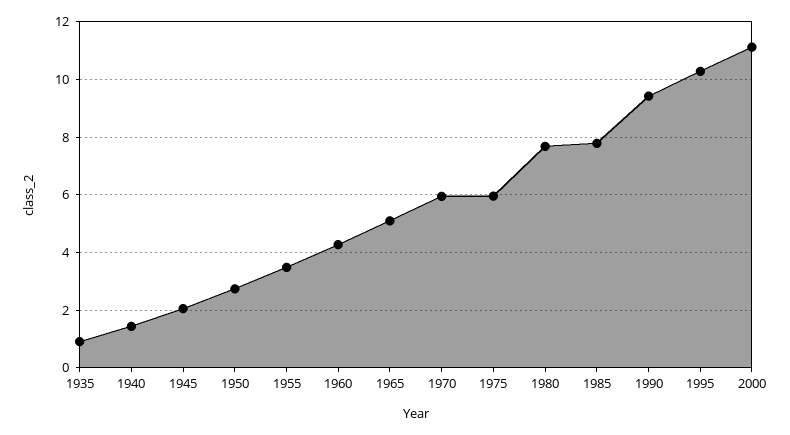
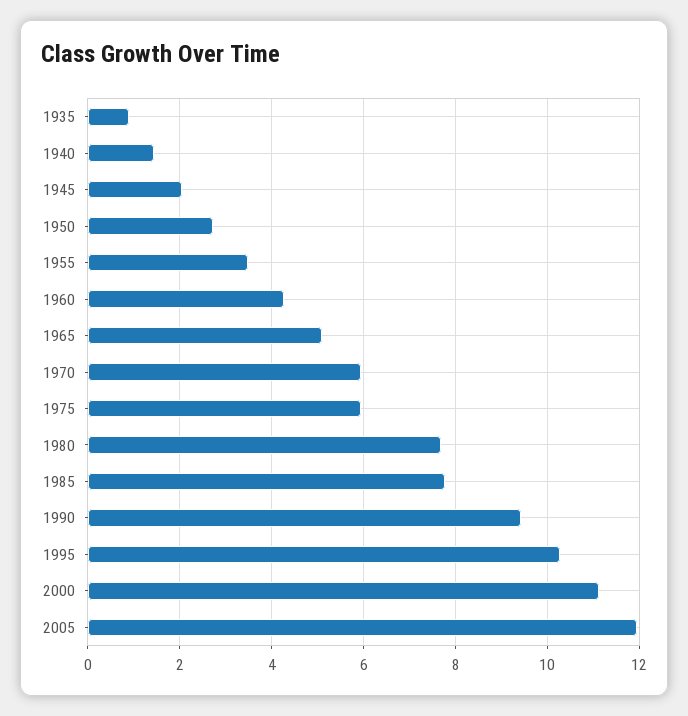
2005: none -> 12

